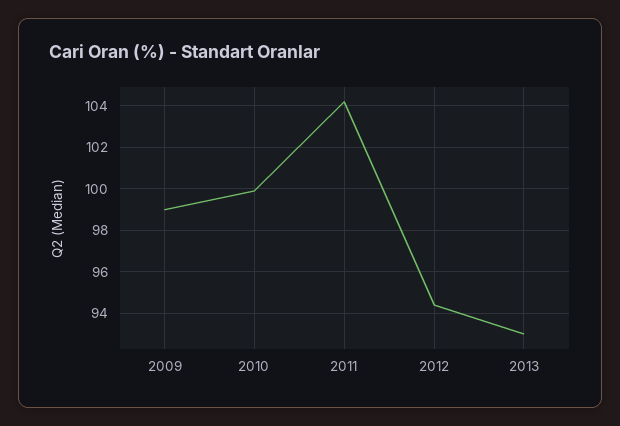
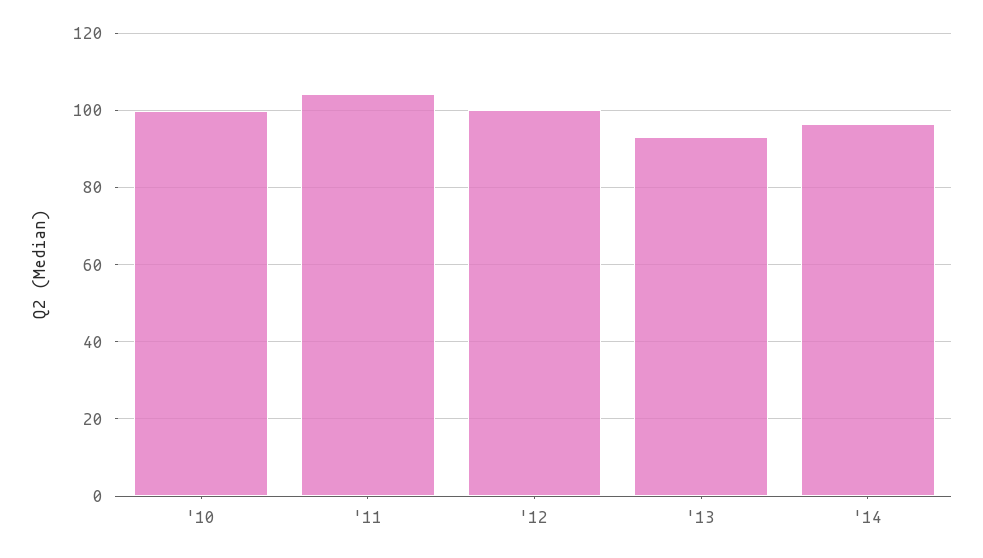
2009: 99 -> none
2012: 94.5 -> 100
'14: none -> 96

